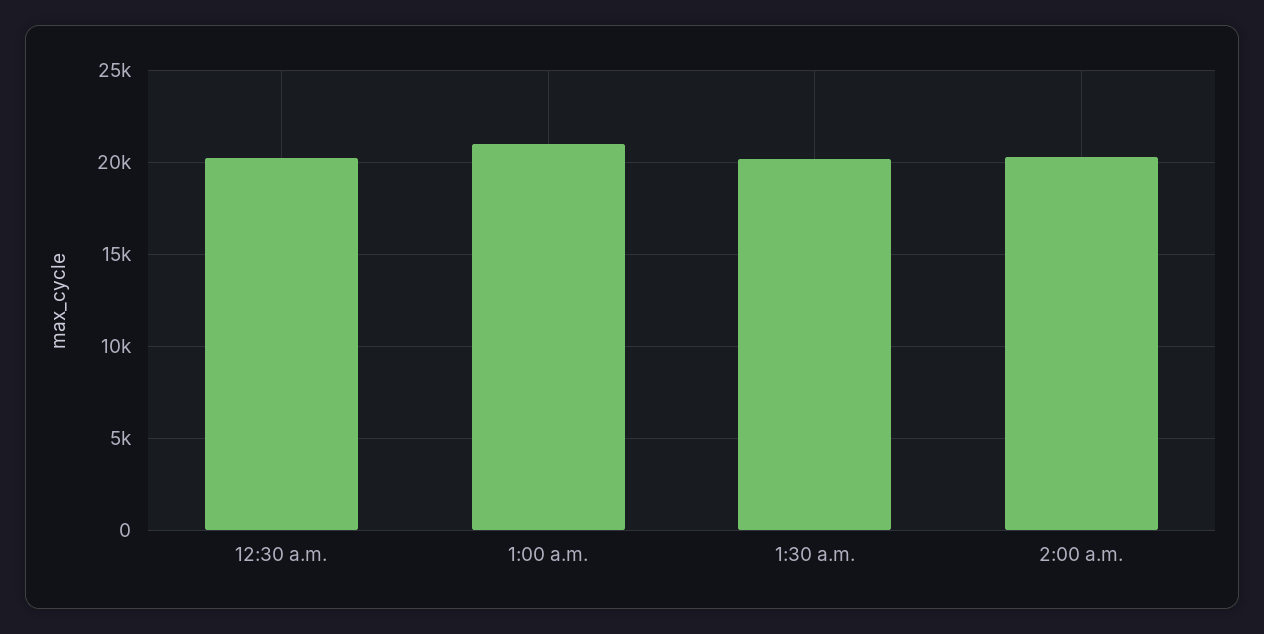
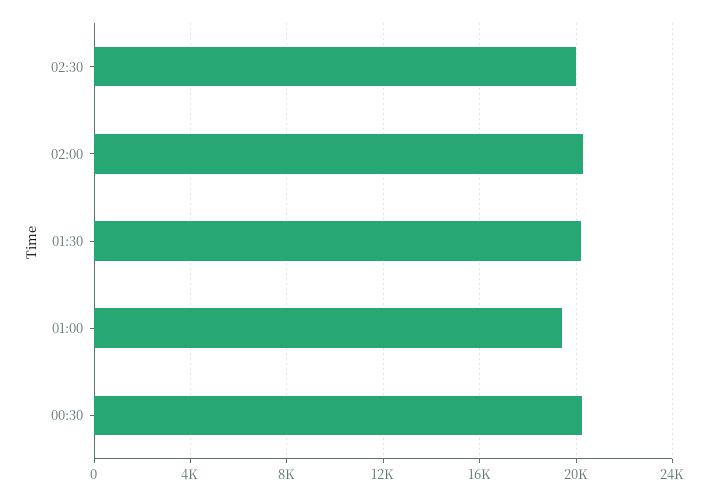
1:00 a.m.: 21000 -> 19500
02:30: none -> 20000

